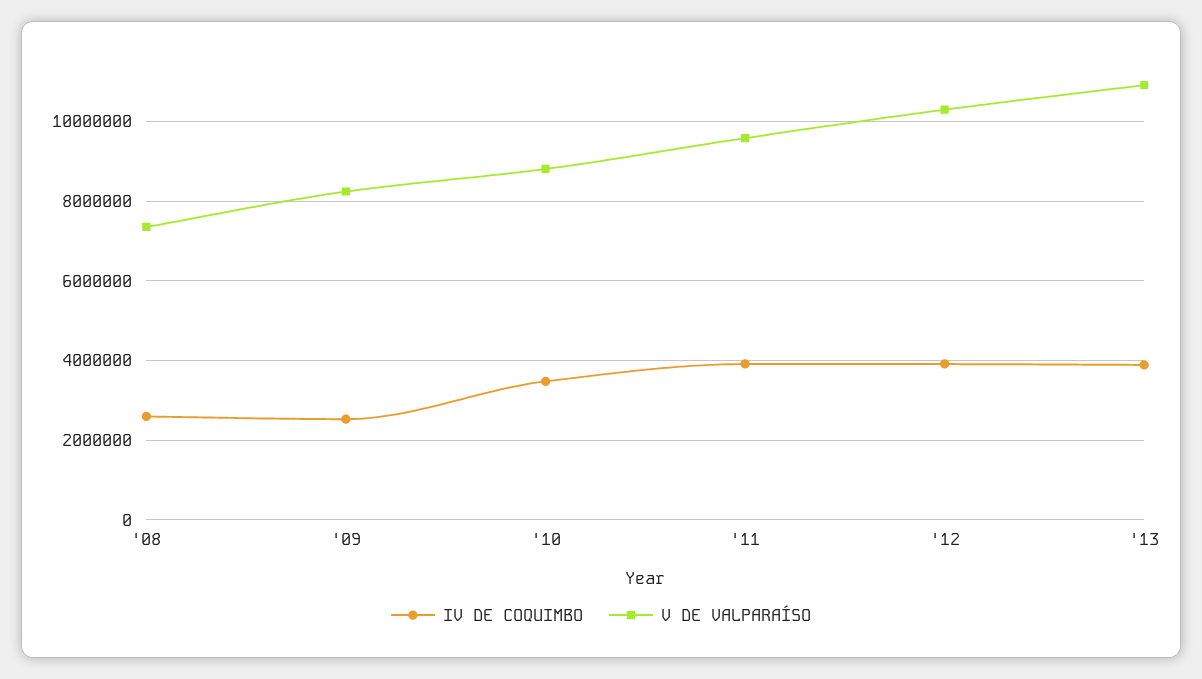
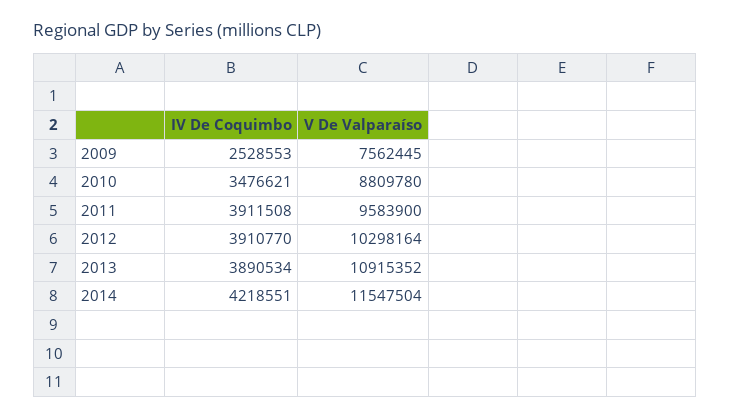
IV DE COQUIMBO, '08: 2600000 -> none
V DE VALPARAÍSO, '08: 7400000 -> none
V DE VALPARAÍSO, '09: 8200000 -> 7562445
IV DE COQUIMBO, 2014: none -> 4218551
V DE VALPARAÍSO, 2014: none -> 11547504

